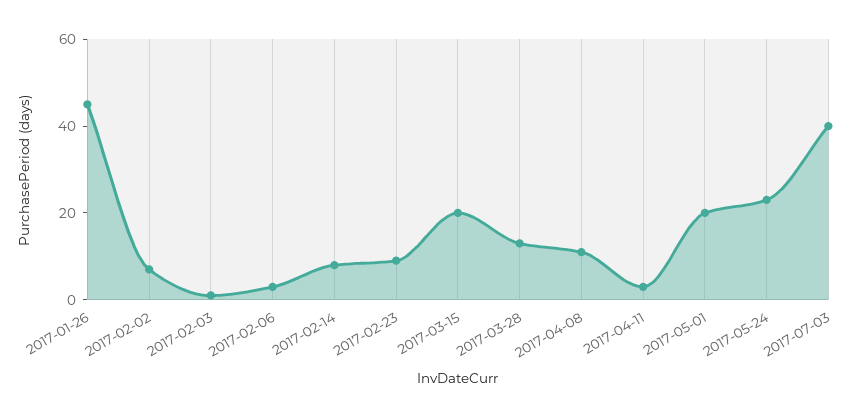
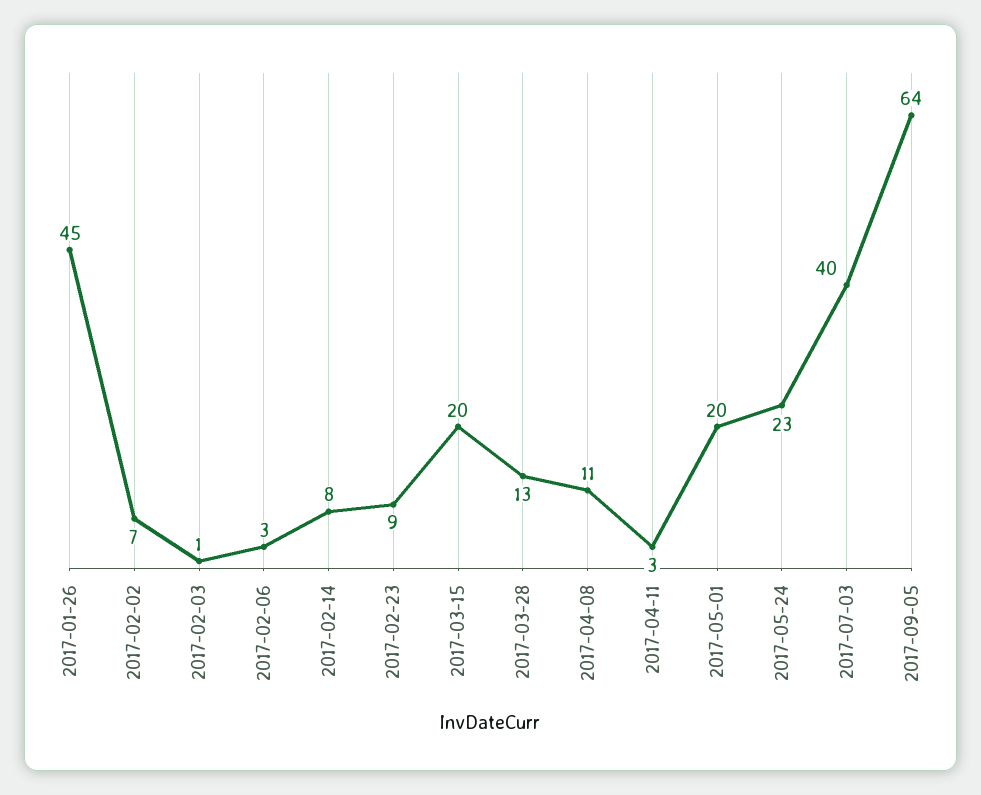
2017-09-05: none -> 64

